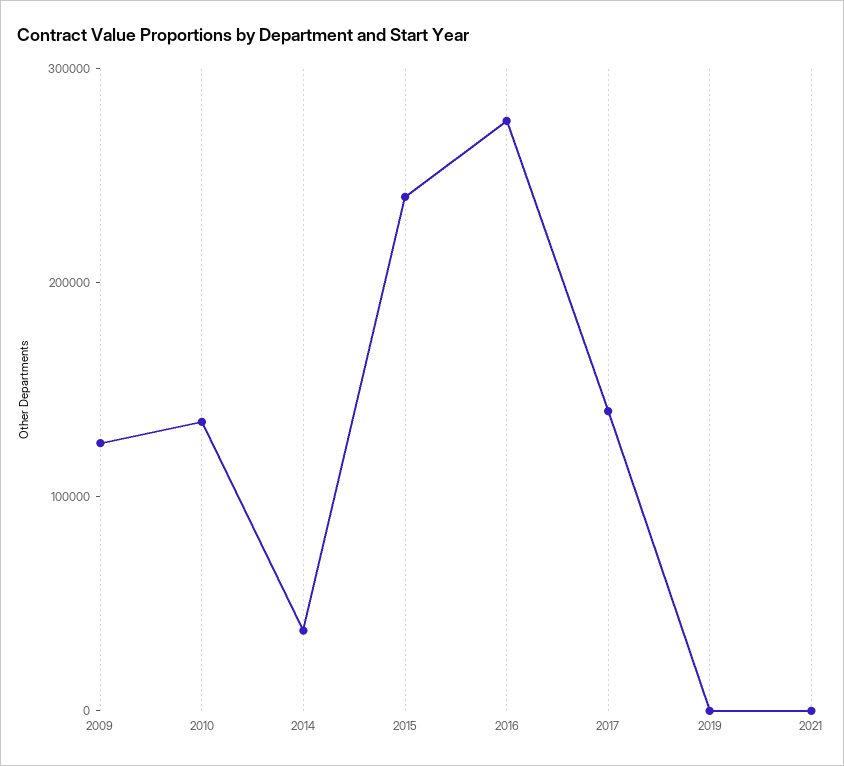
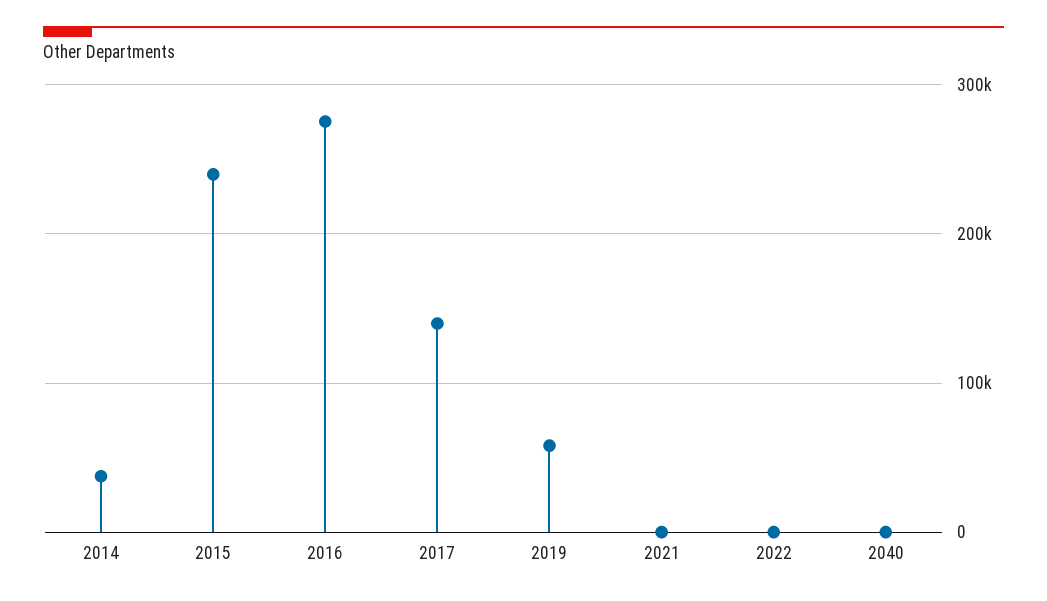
2009: 120000 -> none
2010: 140000 -> none
2019: 0 -> 60000
2022: none -> 0
2040: none -> 0

